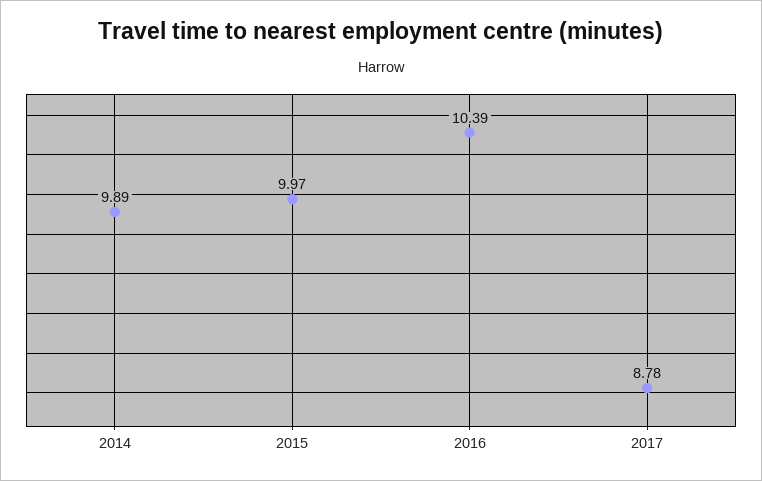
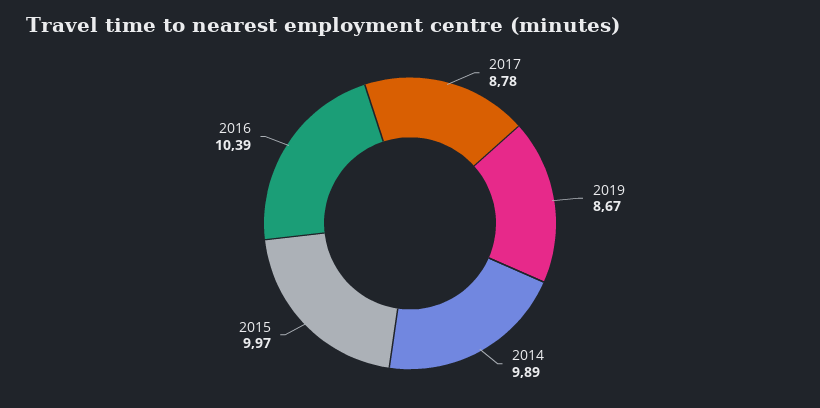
2019: none -> 8.67

